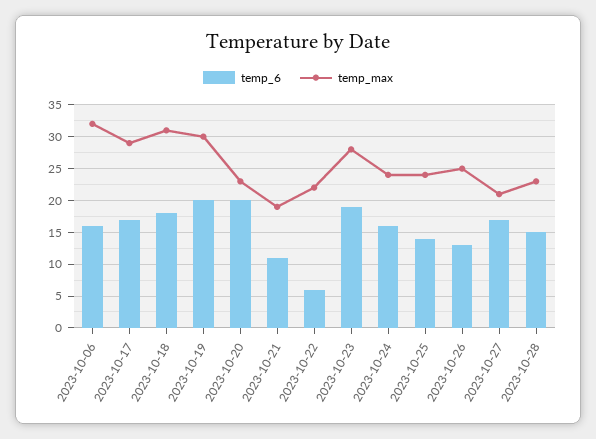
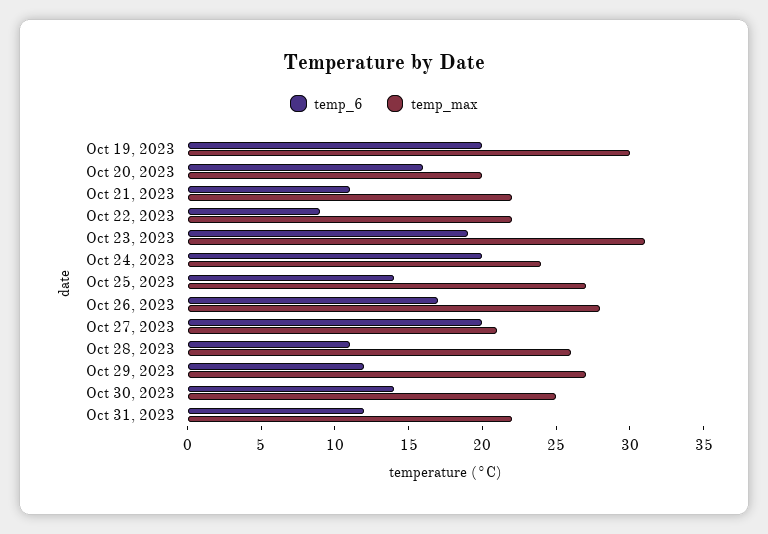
temp_6, 2023-10-06: 16 -> none
temp_max, 2023-10-06: 32 -> none
temp_6, 2023-10-17: 17 -> none
temp_max, 2023-10-17: 29 -> none
temp_6, 2023-10-18: 18 -> none
temp_max, 2023-10-18: 31 -> none
temp_6, 2023-10-20: 20 -> 16
temp_max, 2023-10-20: 23 -> 20
temp_max, 2023-10-21: 19 -> 22
temp_6, 2023-10-22: 6 -> 9
temp_max, 2023-10-23: 28 -> 31
temp_6, 2023-10-24: 16 -> 20
temp_max, 2023-10-25: 24 -> 27
temp_6, 2023-10-26: 13 -> 17
temp_max, 2023-10-26: 25 -> 28
temp_6, 2023-10-27: 17 -> 20
temp_6, 2023-10-28: 15 -> 11
temp_max, 2023-10-28: 23 -> 26
temp_6, Oct 29, 2023: none -> 12
temp_max, Oct 29, 2023: none -> 27
temp_6, Oct 30, 2023: none -> 14
temp_max, Oct 30, 2023: none -> 25
temp_6, Oct 31, 2023: none -> 12
temp_max, Oct 31, 2023: none -> 22

